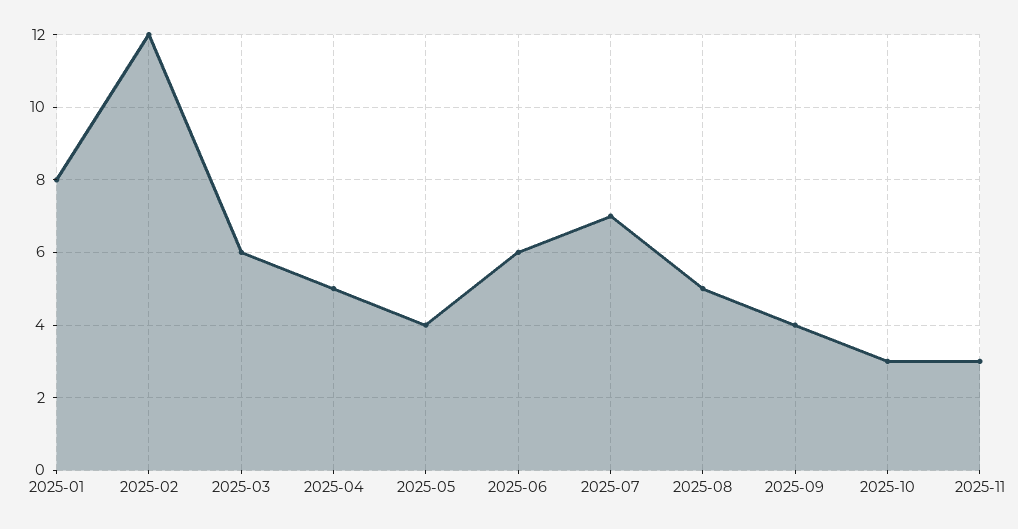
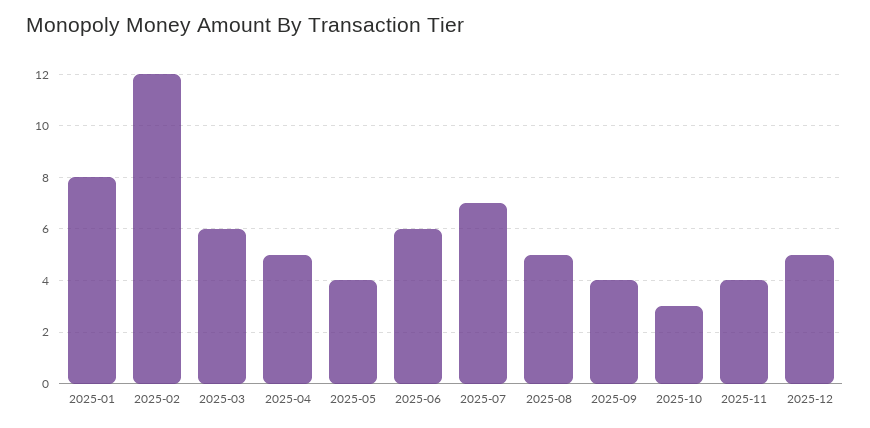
2025-11: 3 -> 4
2025-12: none -> 5

